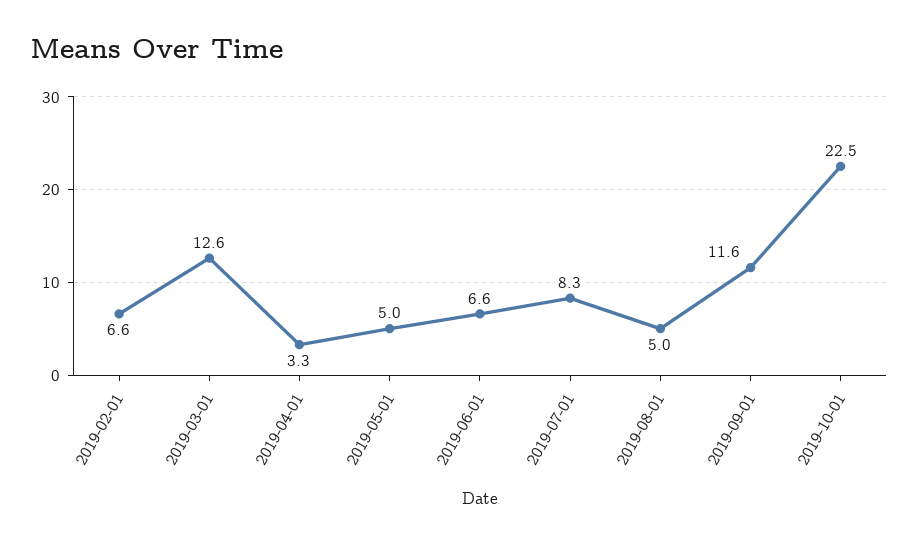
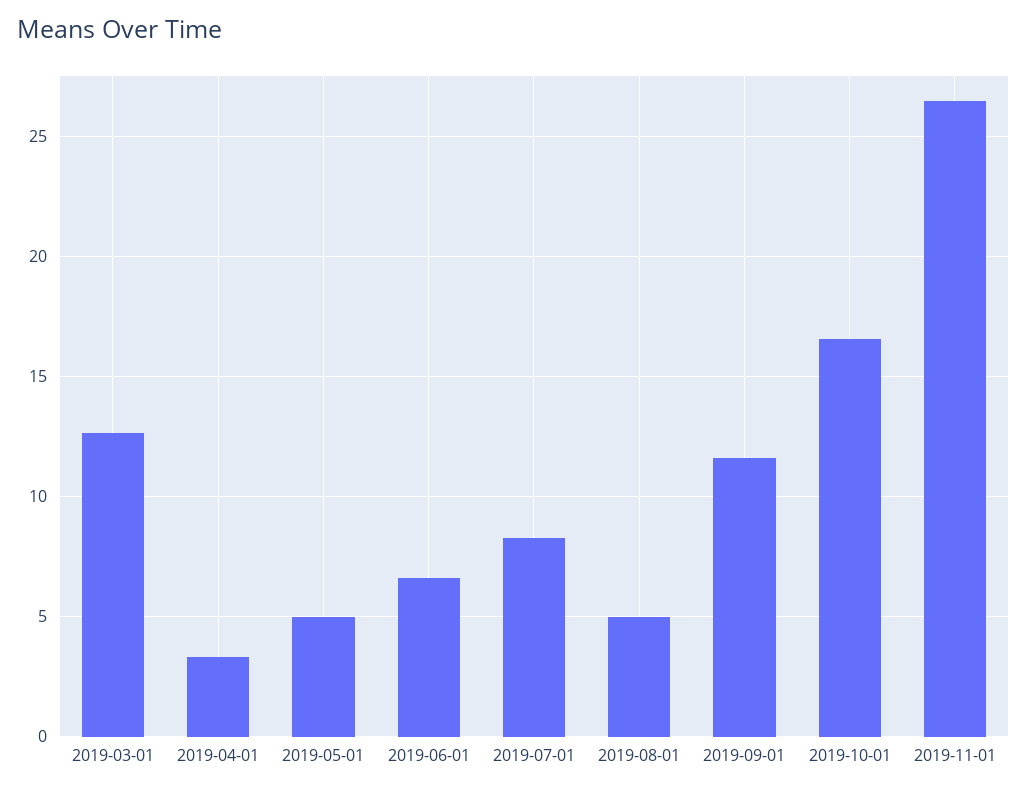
2019-02-01: 6.6 -> none
2019-10-01: 22.5 -> 16.5
2019-11-01: none -> 26.5

